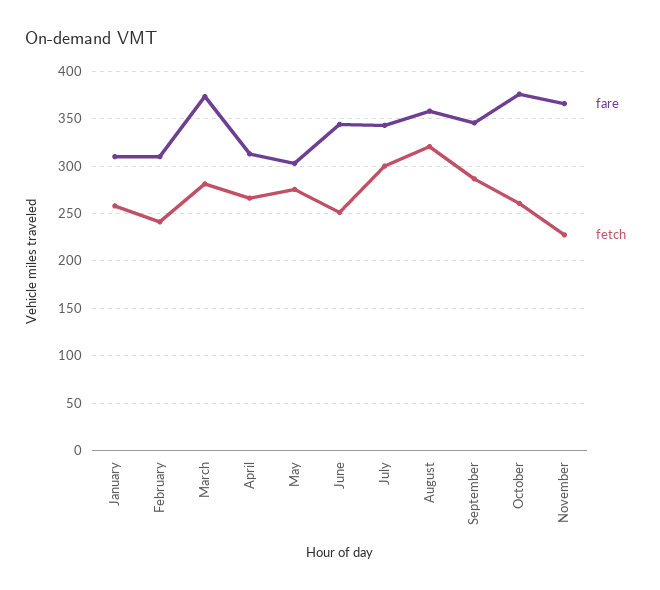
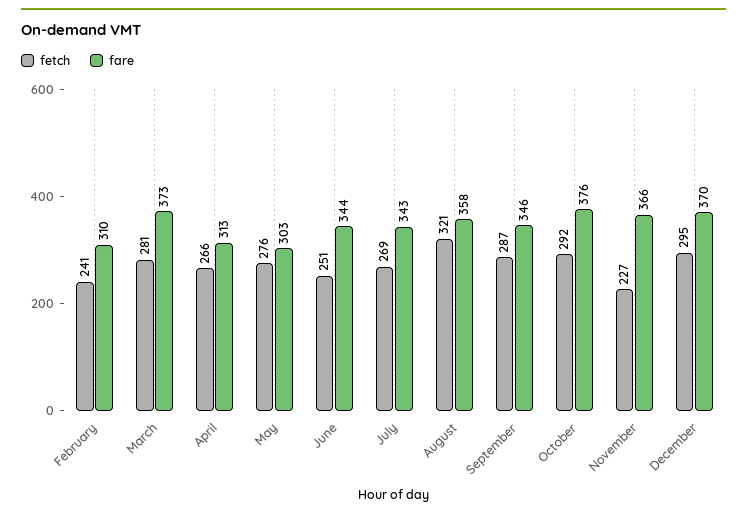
fare, January: 310 -> none
fetch, January: 260 -> none
fetch, July: 300 -> 269
fetch, October: 260 -> 292
fetch, December: none -> 295
fare, December: none -> 370

